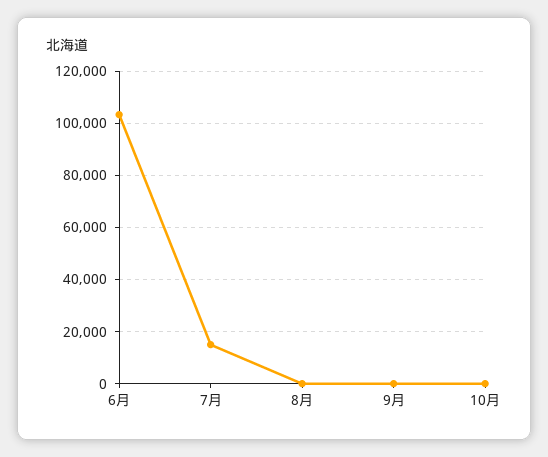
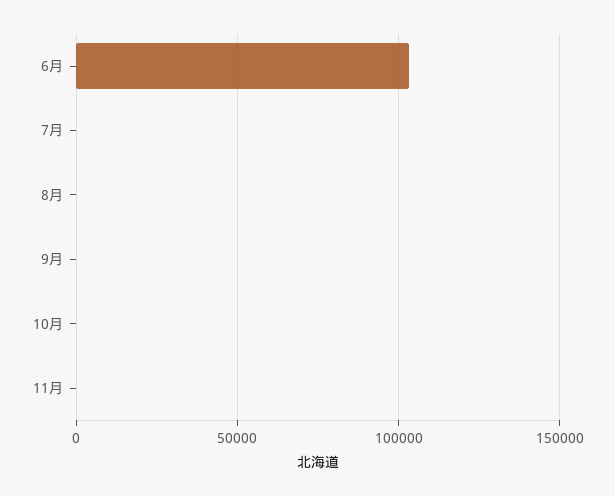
7月: 15000 -> 0
11月: none -> 0

